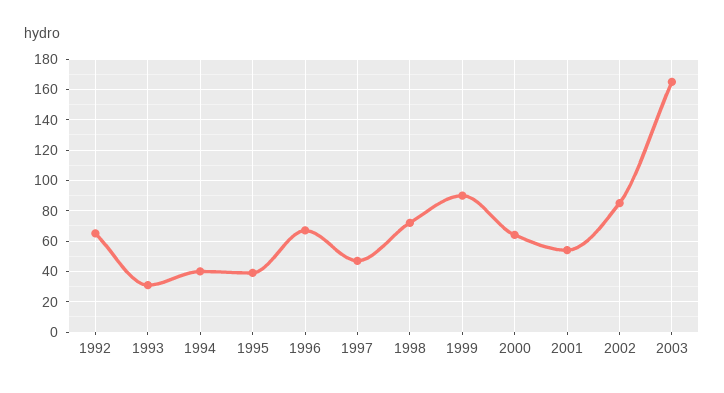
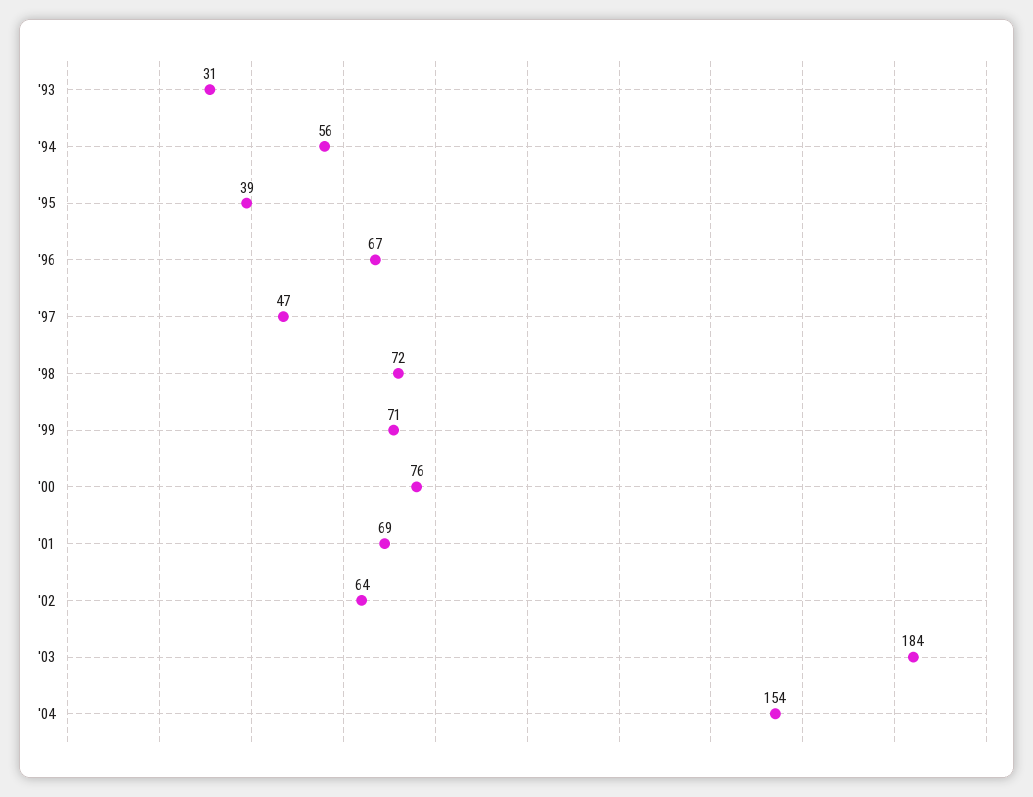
1992: 65 -> none
1994: 40 -> 56
1999: 90 -> 71
2000: 65 -> 76
2001: 55 -> 69
2002: 85 -> 64
2003: 165 -> 184
'04: none -> 154

